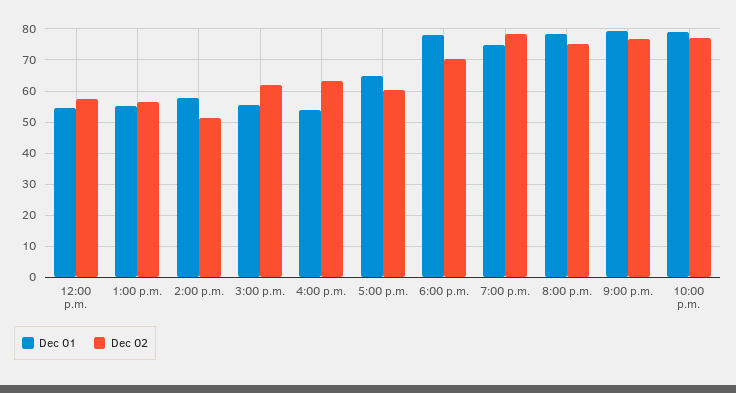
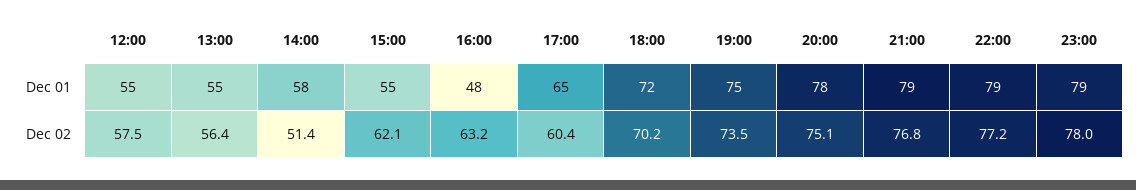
Dec 01, 4:00 p.m.: 54 -> 48
Dec 01, 6:00 p.m.: 78 -> 72
Dec 02, 7:00 p.m.: 78 -> 73.5
Dec 01, 23:00: none -> 79
Dec 02, 23:00: none -> 78

